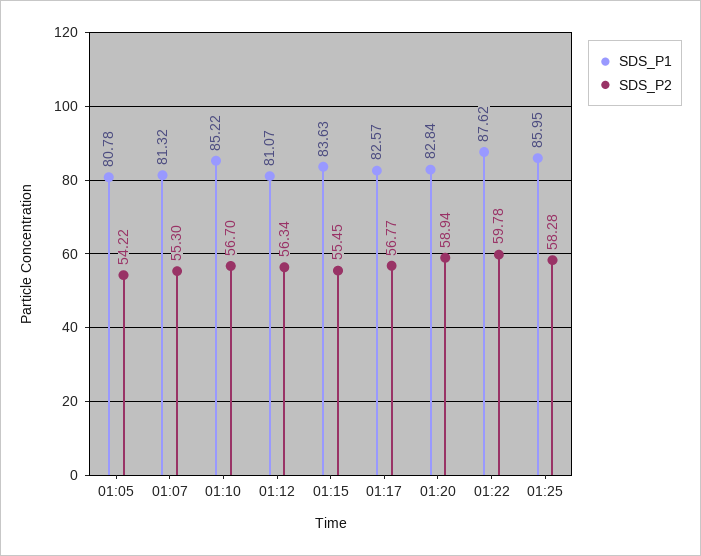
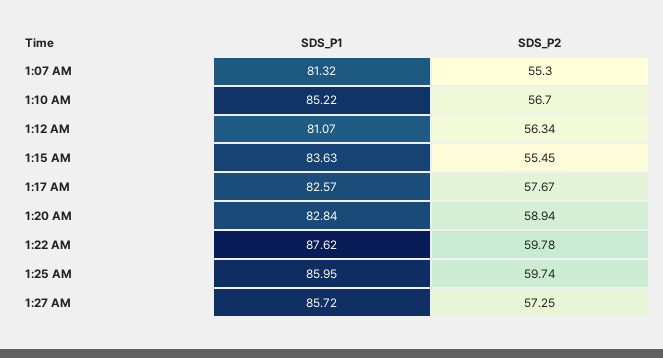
SDS_P1, 01:05: 80.78 -> none
SDS_P2, 01:05: 54.22 -> none
SDS_P2, 01:17: 56.77 -> 57.67
SDS_P2, 01:25: 58.28 -> 59.74
SDS_P1, 1:27 AM: none -> 85.72
SDS_P2, 1:27 AM: none -> 57.25

